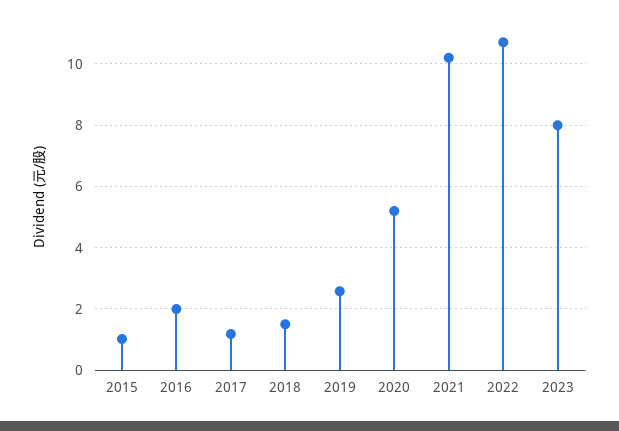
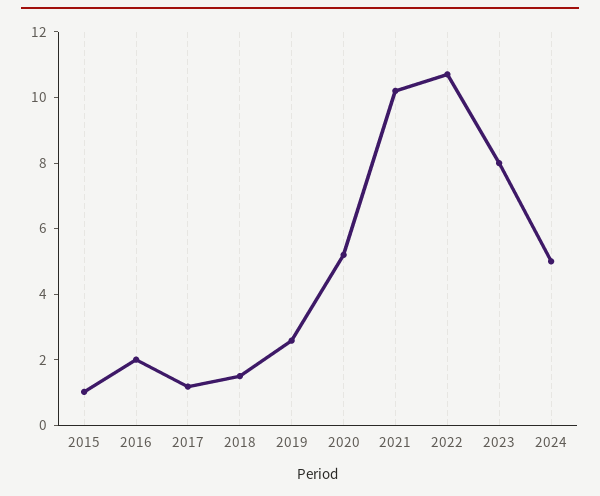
2024: none -> 5

